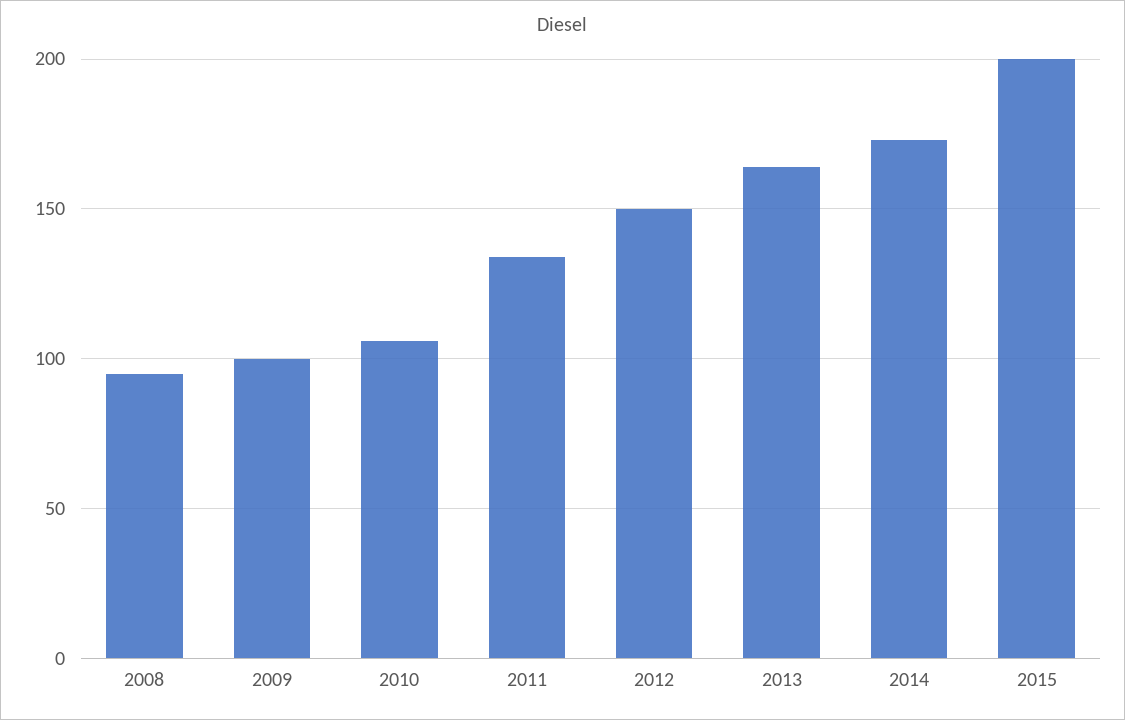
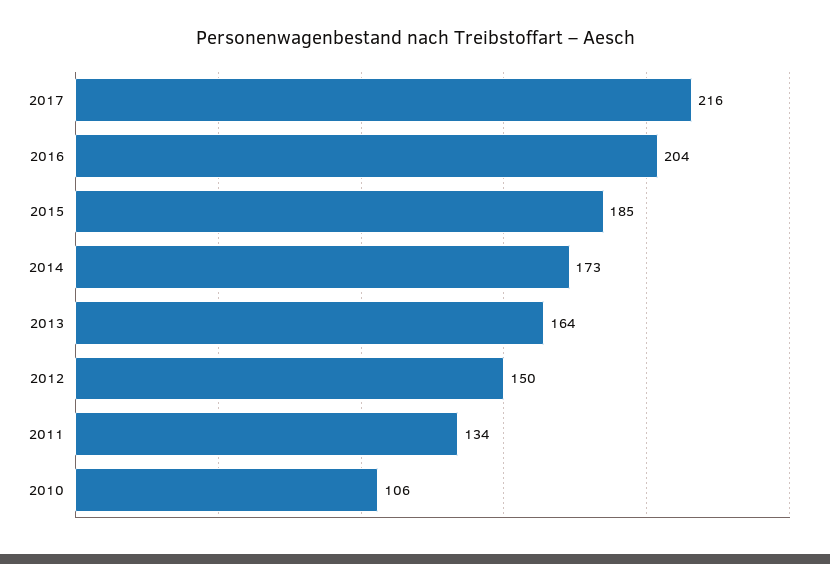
2008: 95 -> none
2009: 100 -> none
2015: 200 -> 185
2017: none -> 216
2016: none -> 204

